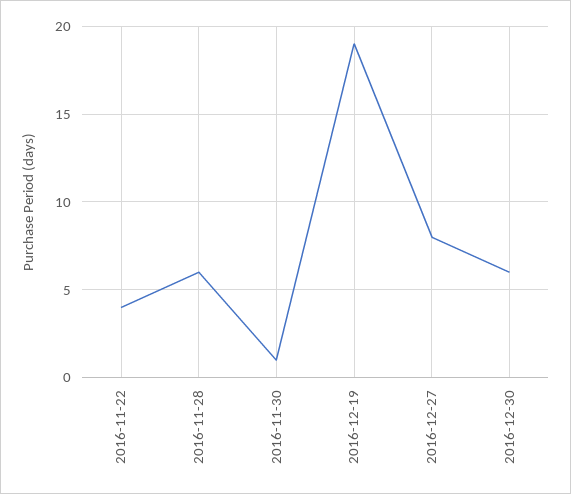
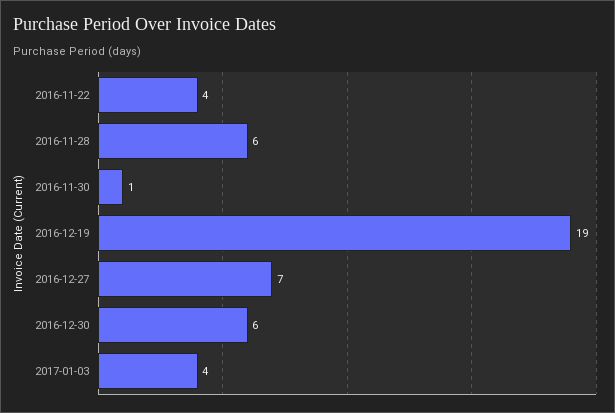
2016-12-27: 8 -> 7
2017-01-03: none -> 4

